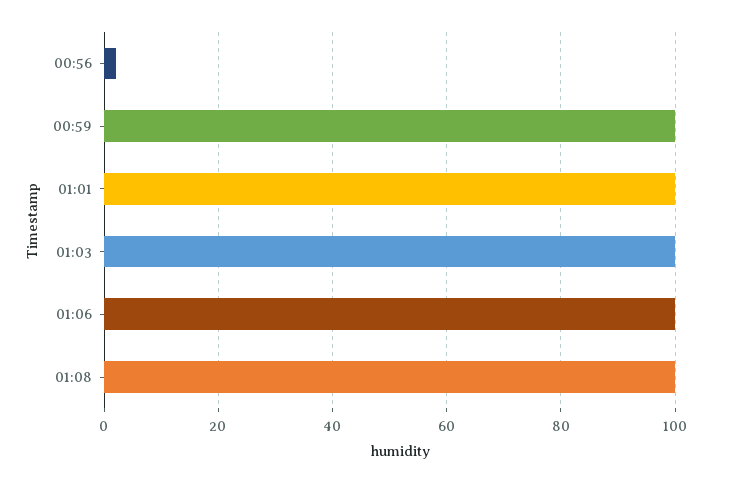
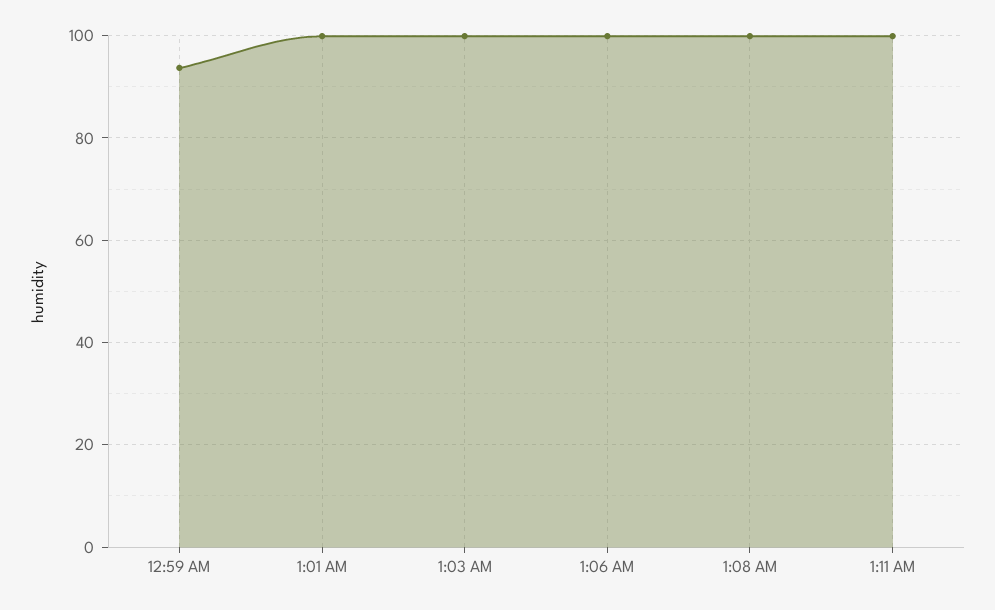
00:56: 2 -> none
00:59: 100 -> 94
1:11 AM: none -> 100

